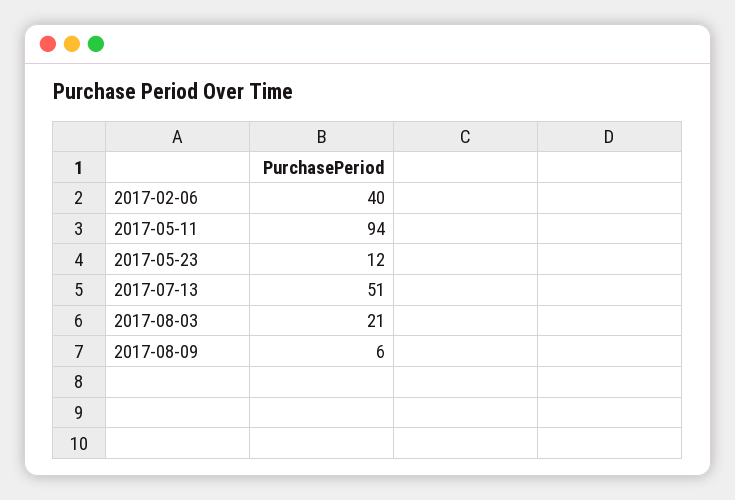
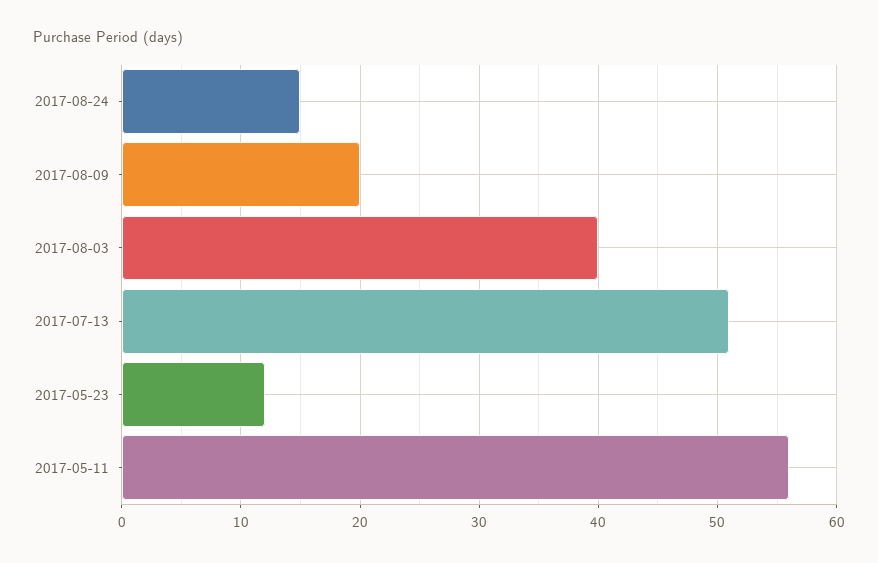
2017-02-06: 40 -> none
2017-05-11: 94 -> 56
2017-08-03: 21 -> 40
2017-08-09: 6 -> 20
2017-08-24: none -> 15

